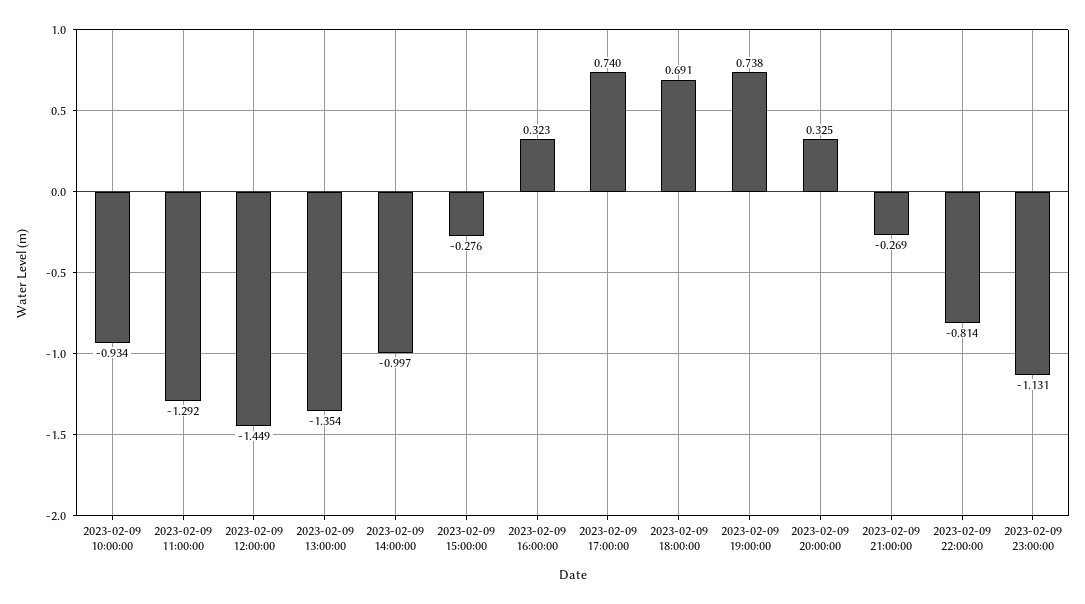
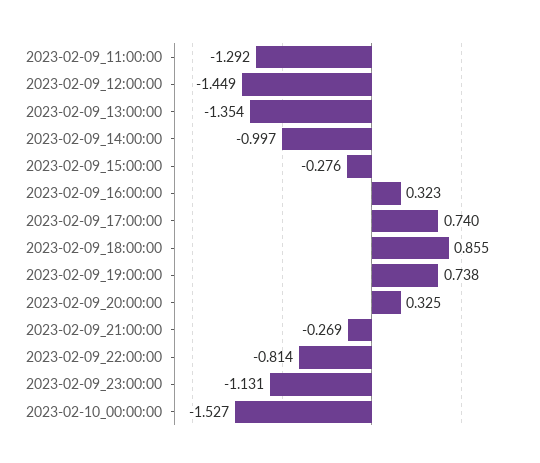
2023-02-09 10:00:00: -0.934 -> none
2023-02-09 18:00:00: 0.691 -> 0.855
2023-02-10_00:00:00: none -> -1.527

